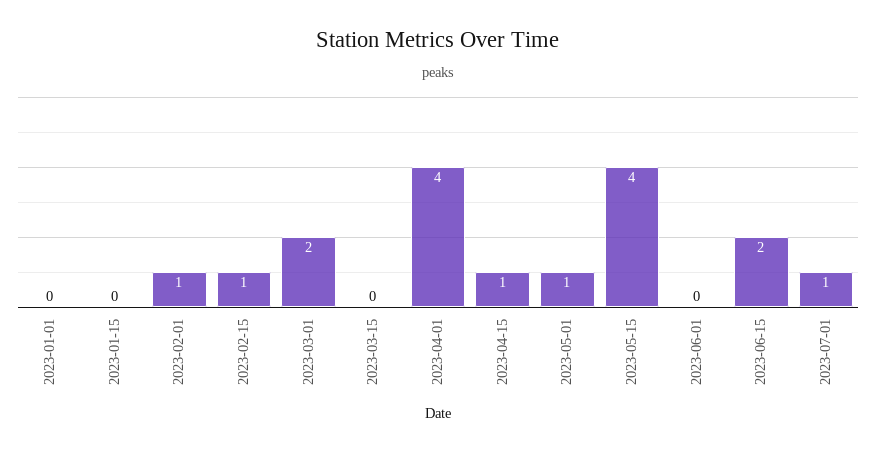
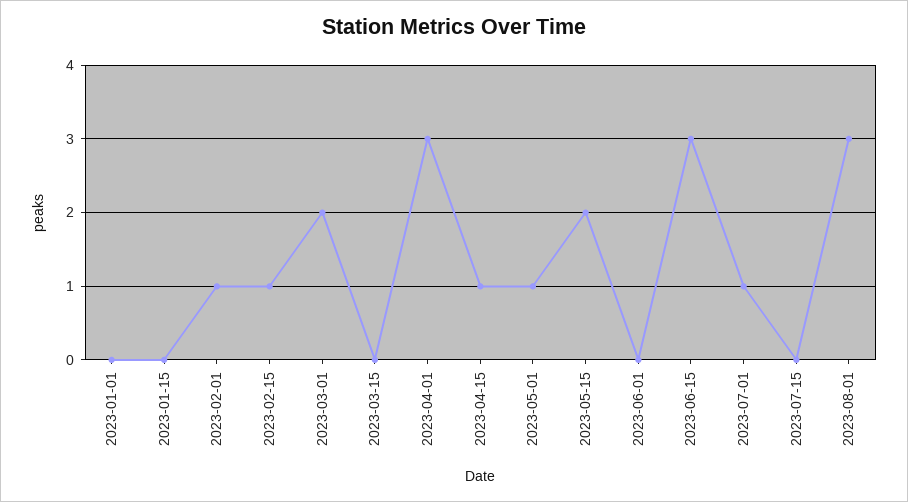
2023-04-01: 4 -> 3
2023-05-15: 4 -> 2
2023-06-15: 2 -> 3
2023-07-15: none -> 0
2023-08-01: none -> 3

